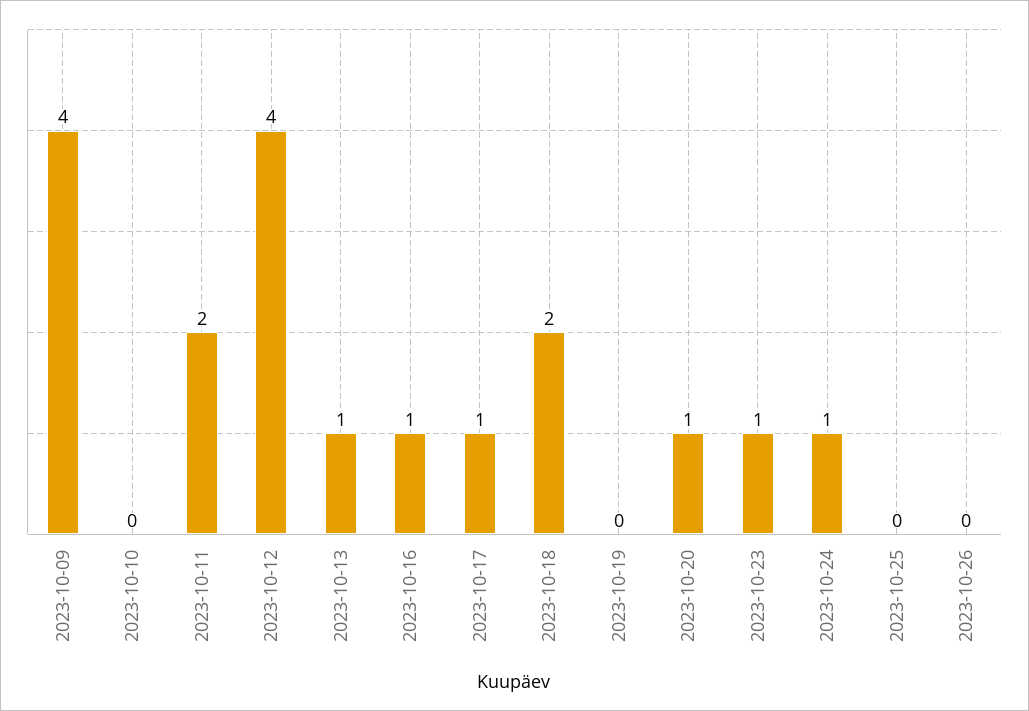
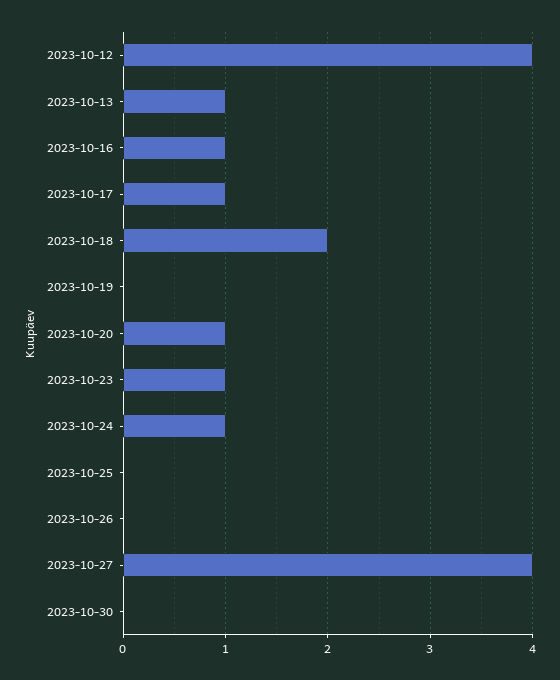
2023-10-09: 4 -> none
2023-10-10: 0 -> none
2023-10-11: 2 -> none
2023-10-27: none -> 4
2023-10-30: none -> 0

